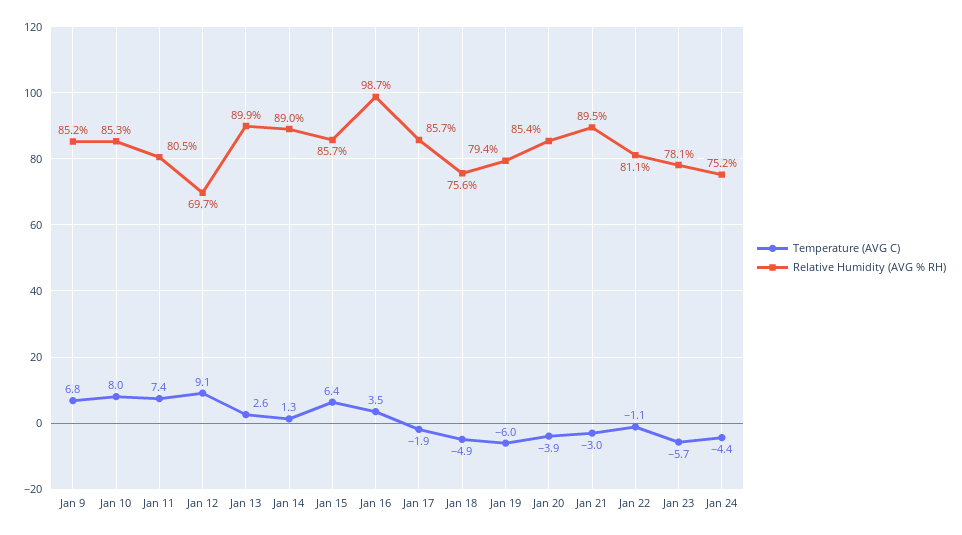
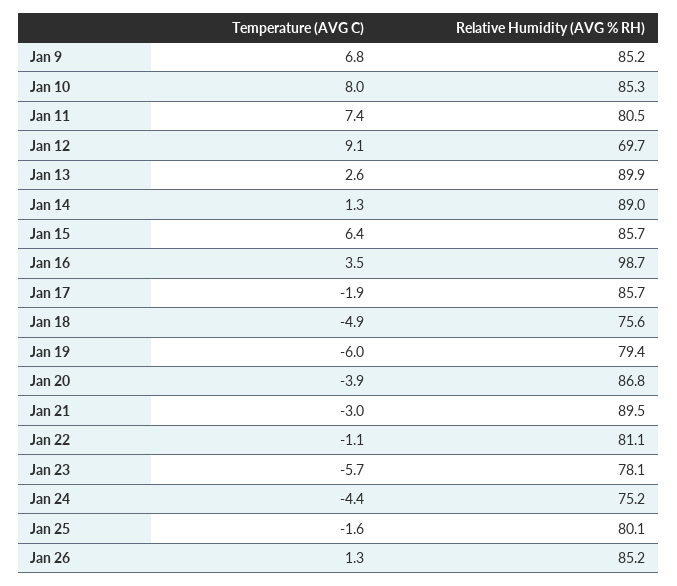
Relative Humidity (AVG % RH), Jan 20: 85.4 -> 86.8
Temperature (AVG C), Jan 25: none -> -1.6
Relative Humidity (AVG % RH), Jan 25: none -> 80.1
Temperature (AVG C), Jan 26: none -> 1.3
Relative Humidity (AVG % RH), Jan 26: none -> 85.2

